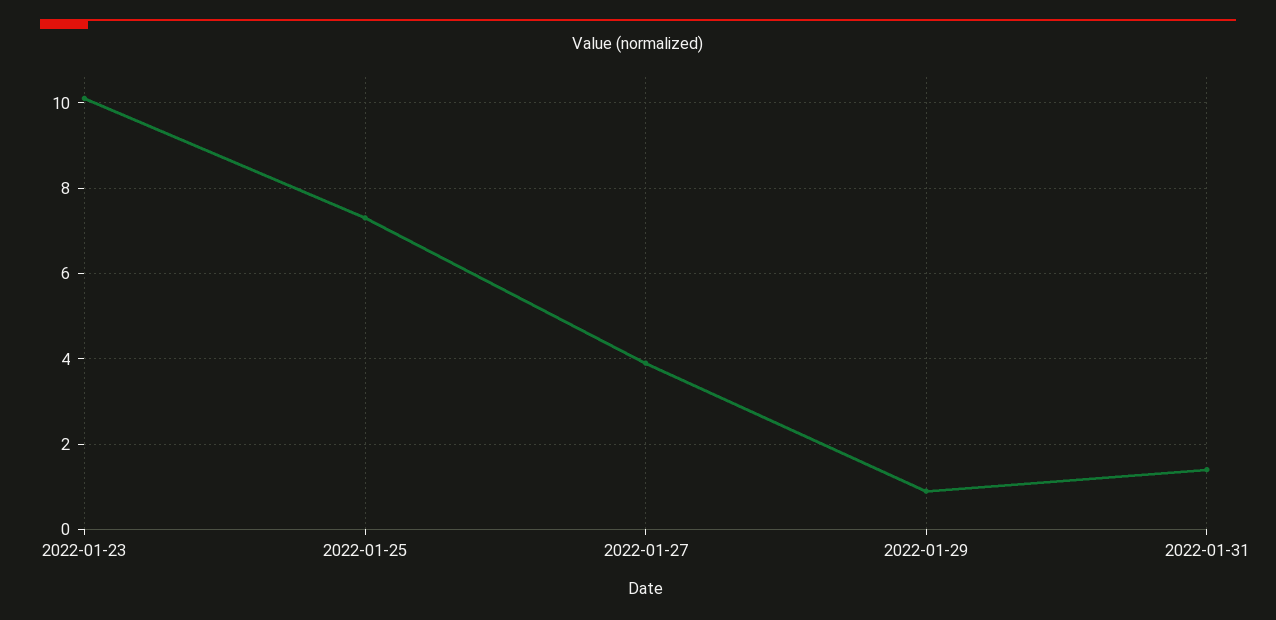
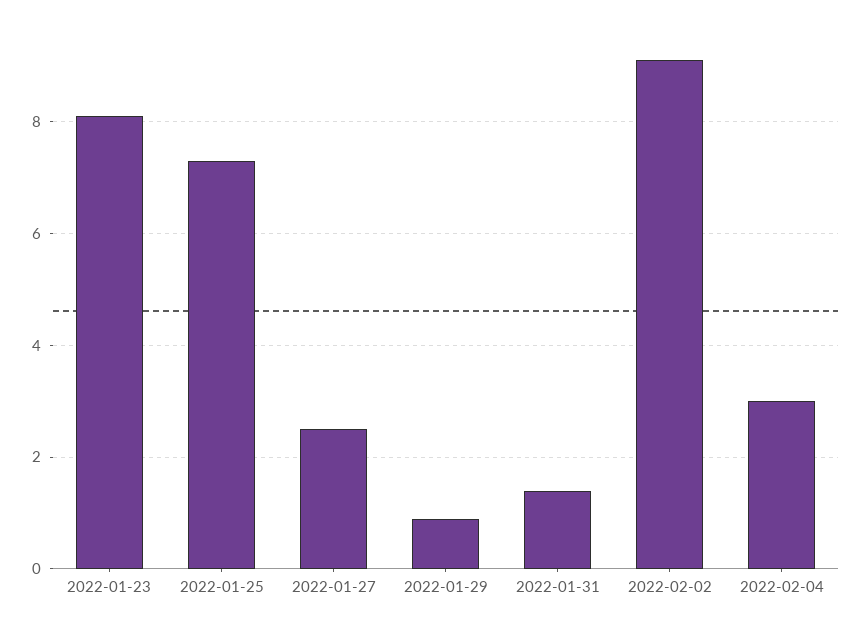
2022-01-23: 10 -> 8
2022-01-27: 4 -> 2.5
2022-02-02: none -> 9
2022-02-04: none -> 3

